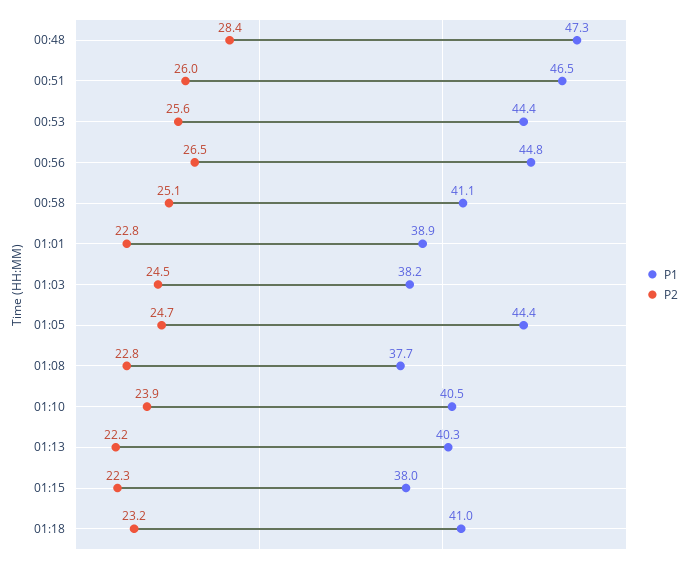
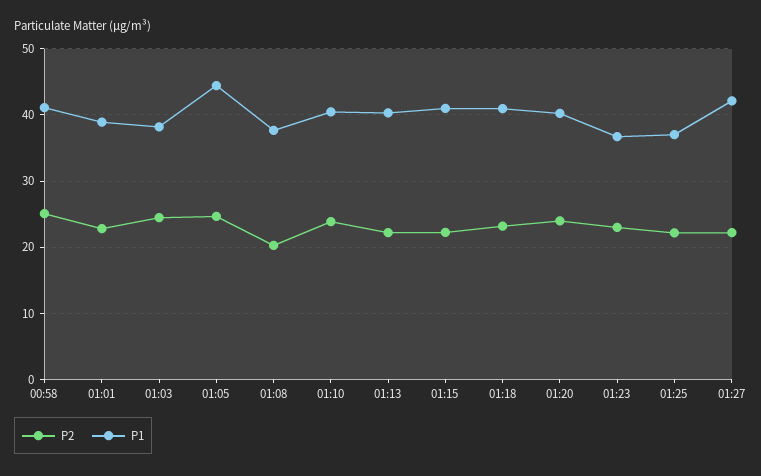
P1, 00:48: 47.3 -> none
P2, 00:48: 28.4 -> none
P1, 00:51: 46.5 -> none
P2, 00:51: 26 -> none
P1, 00:53: 44.4 -> none
P2, 00:53: 25.6 -> none
P1, 00:56: 44.8 -> none
P2, 00:56: 26.5 -> none
P2, 01:08: 22.8 -> 20
P1, 01:15: 38 -> 41
P2, 01:20: none -> 24
P1, 01:20: none -> 40
P2, 01:23: none -> 23
P1, 01:23: none -> 37
P2, 01:25: none -> 22
P1, 01:25: none -> 37
P2, 01:27: none -> 22
P1, 01:27: none -> 42

